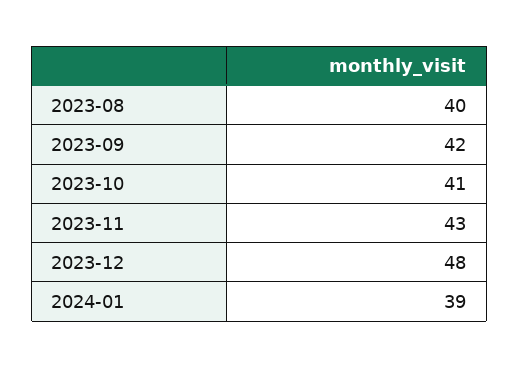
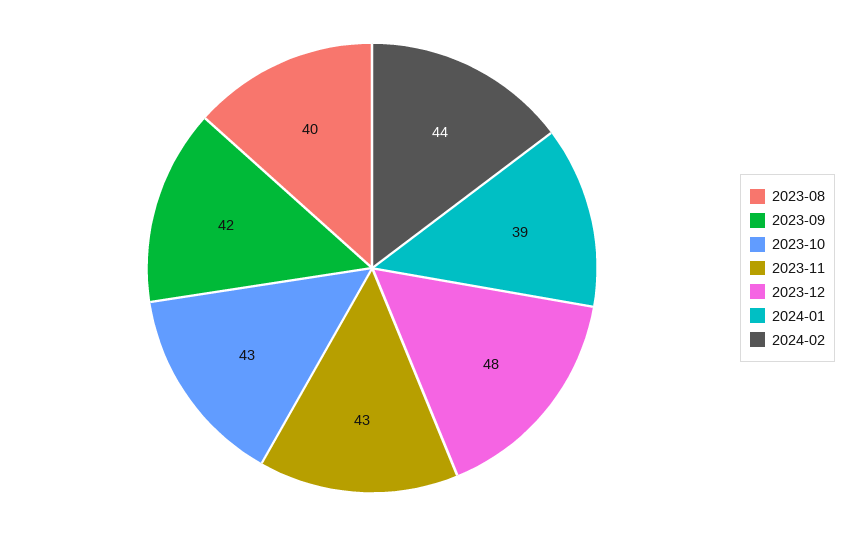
2023-10: 41 -> 43
2024-02: none -> 44

